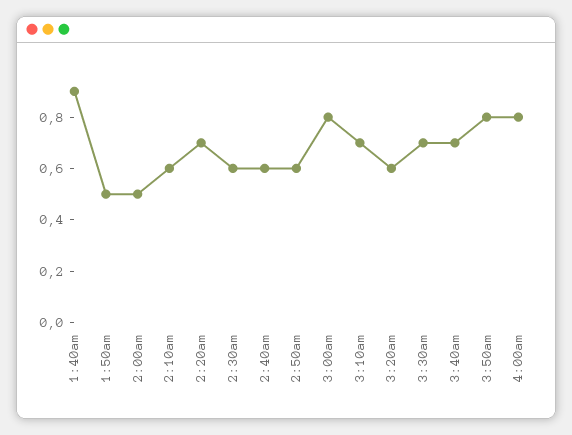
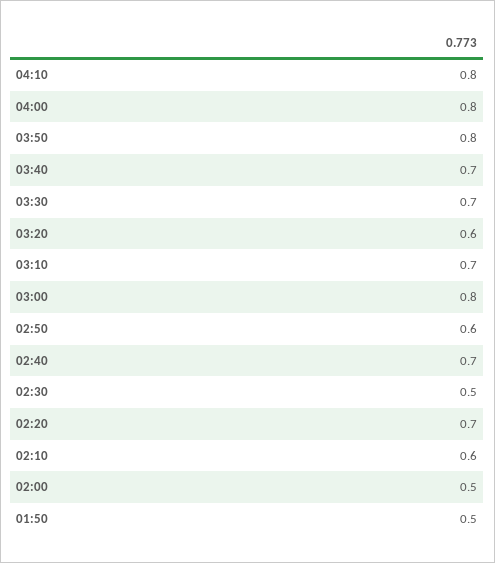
1:40am: 0.9 -> none
2:30am: 0.6 -> 0.5
2:40am: 0.6 -> 0.7
04:10: none -> 0.8

